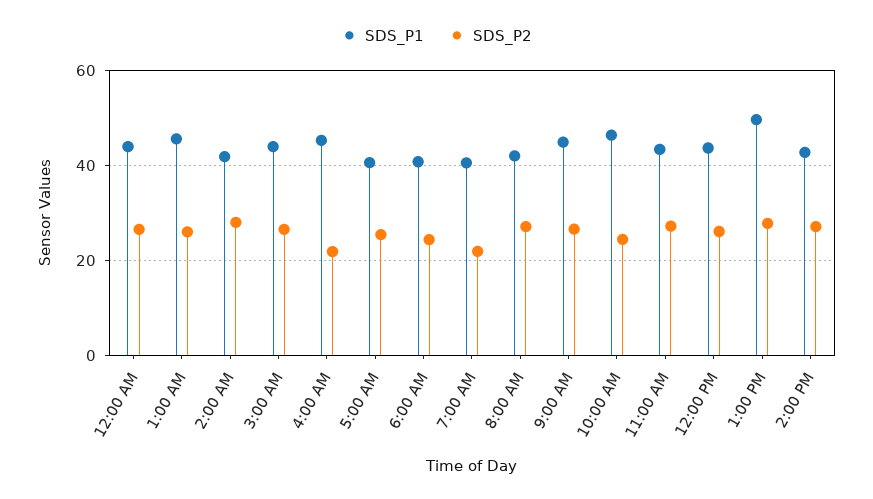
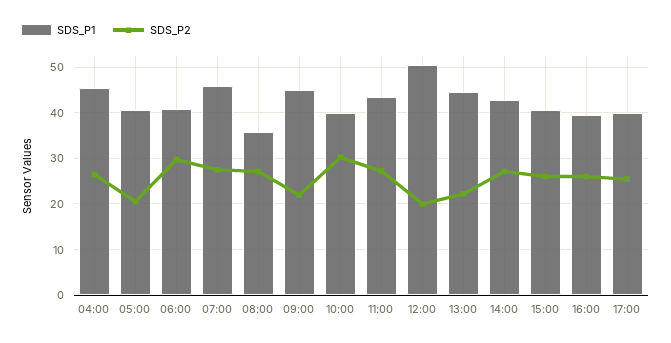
SDS_P1, 12:00 AM: 44 -> none
SDS_P2, 12:00 AM: 26 -> none
SDS_P1, 1:00 AM: 46 -> none
SDS_P2, 1:00 AM: 26 -> none
SDS_P1, 2:00 AM: 42 -> none
SDS_P2, 2:00 AM: 28 -> none
SDS_P1, 3:00 AM: 44 -> none
SDS_P2, 3:00 AM: 26 -> none
SDS_P2, 4:00 AM: 22 -> 26
SDS_P2, 5:00 AM: 26 -> 20
SDS_P2, 6:00 AM: 24 -> 30
SDS_P1, 7:00 AM: 40 -> 46
SDS_P2, 7:00 AM: 22 -> 28
SDS_P1, 8:00 AM: 42 -> 36
SDS_P2, 9:00 AM: 26 -> 22
SDS_P1, 10:00 AM: 46 -> 40
SDS_P2, 10:00 AM: 24 -> 30
SDS_P1, 12:00 PM: 44 -> 50
SDS_P2, 12:00 PM: 26 -> 20
SDS_P1, 1:00 PM: 50 -> 44
SDS_P2, 1:00 PM: 28 -> 22
SDS_P1, 15:00: none -> 40
SDS_P2, 15:00: none -> 26
SDS_P1, 16:00: none -> 40
SDS_P2, 16:00: none -> 26
SDS_P1, 17:00: none -> 40
SDS_P2, 17:00: none -> 26

